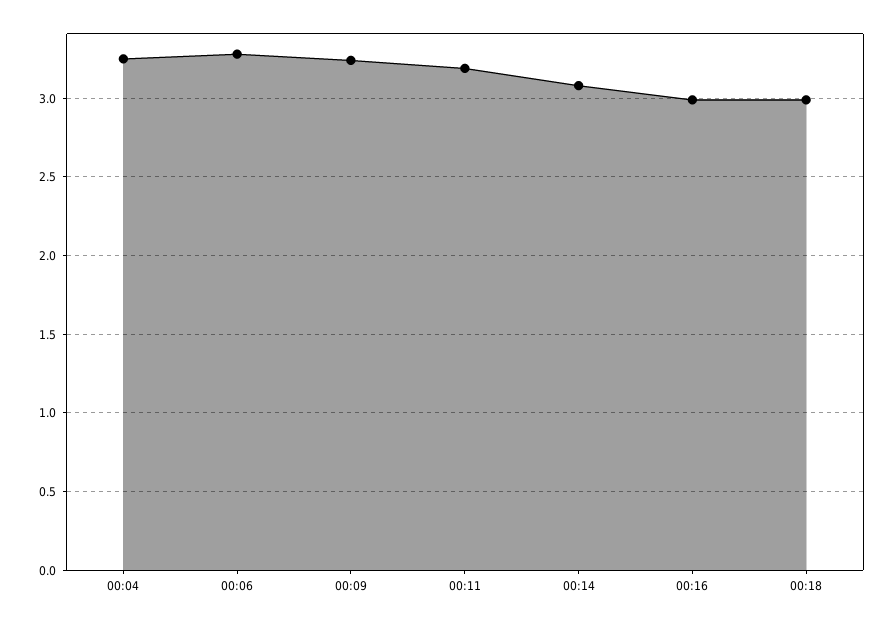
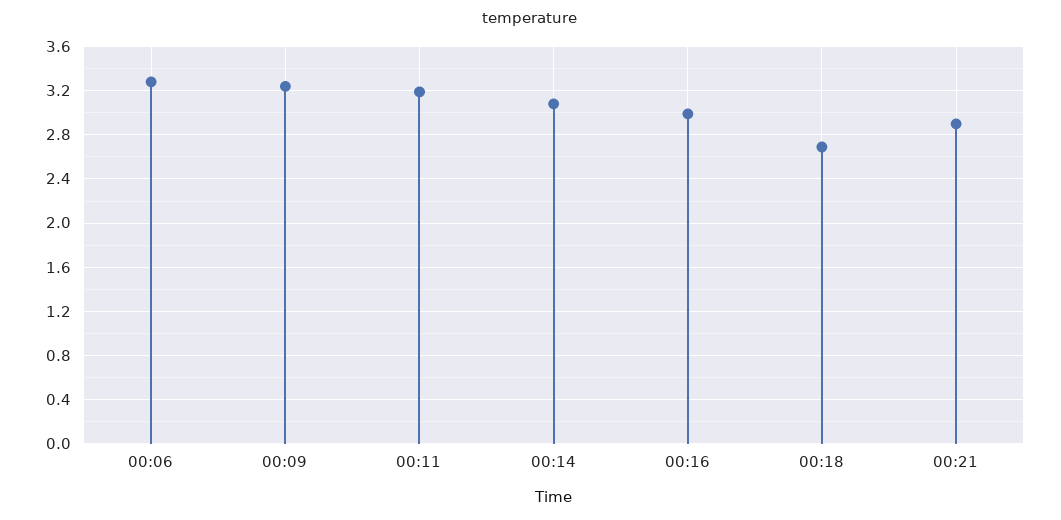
00:04: 3.25 -> none
00:18: 3 -> 2.7
00:21: none -> 2.9

